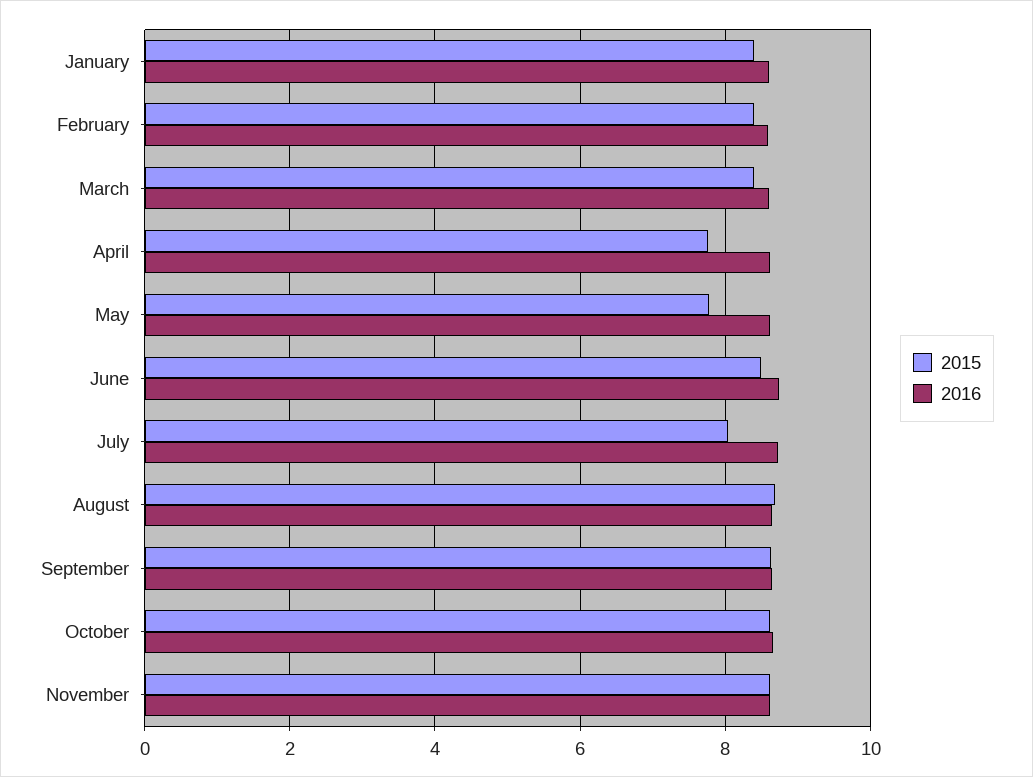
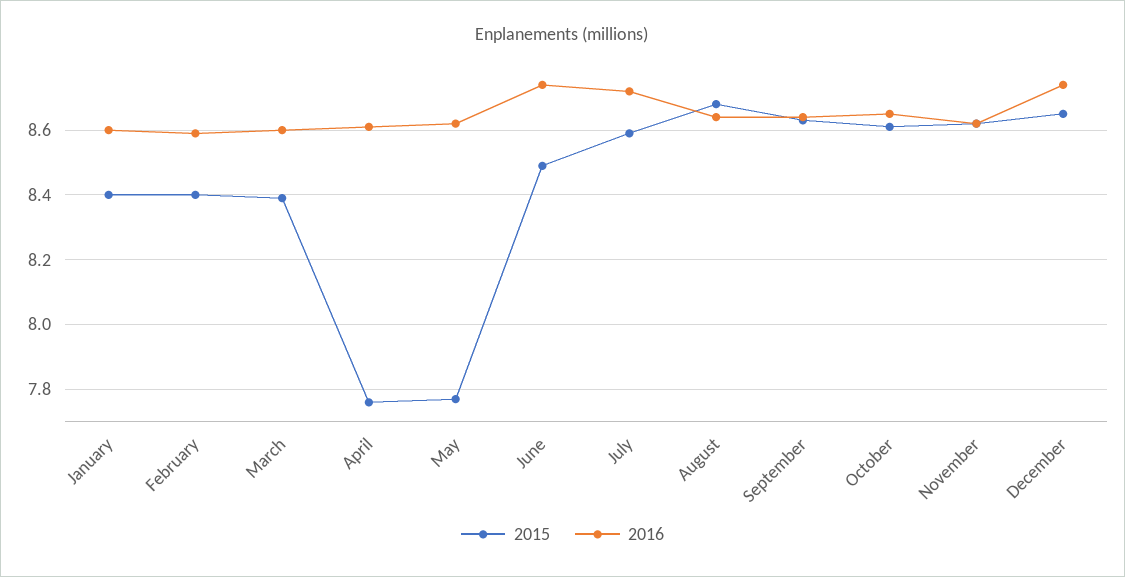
2015, July: 8 -> 8.6
2015, December: none -> 8.65
2016, December: none -> 8.75

